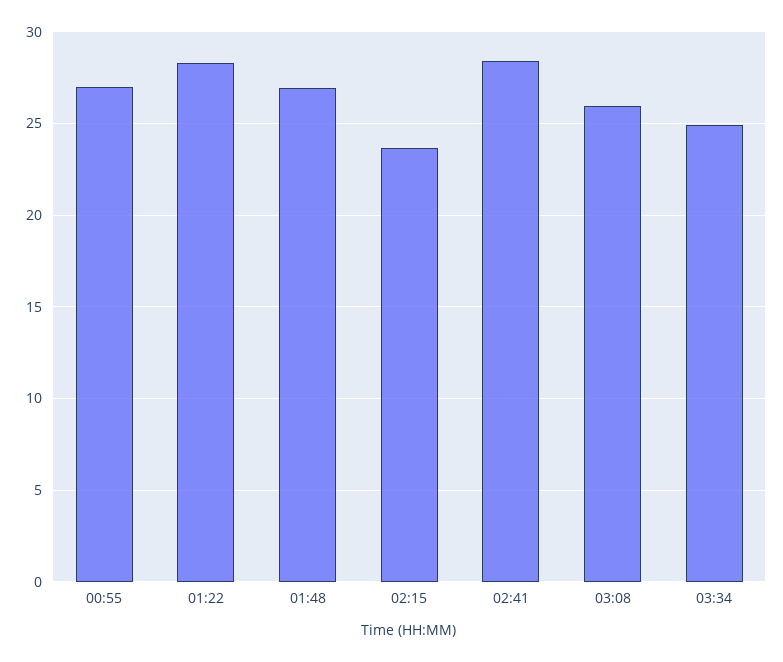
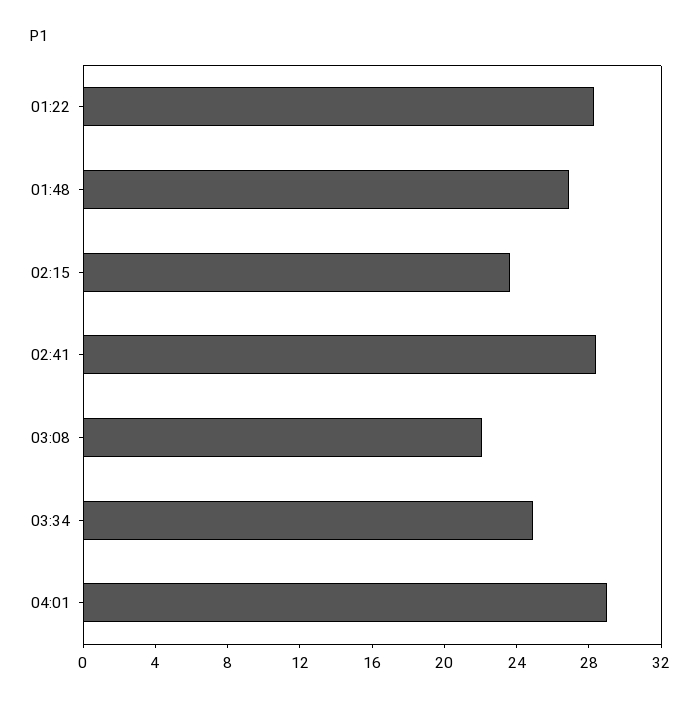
00:55: 27 -> none
03:08: 26 -> 22
04:01: none -> 29

